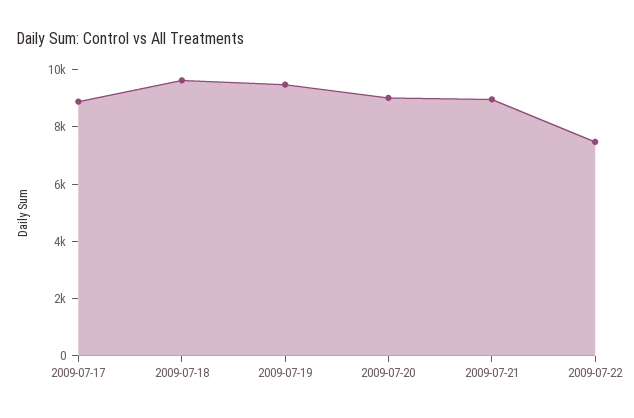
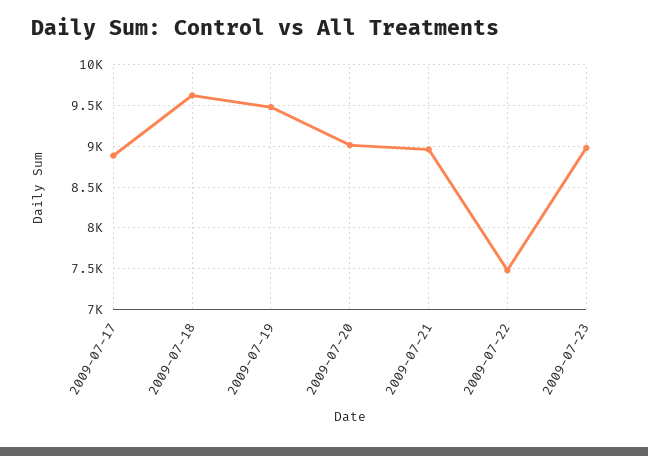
2009-07-23: none -> 9000

